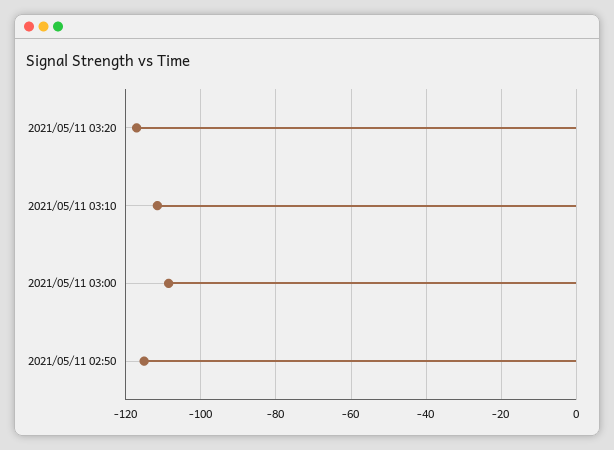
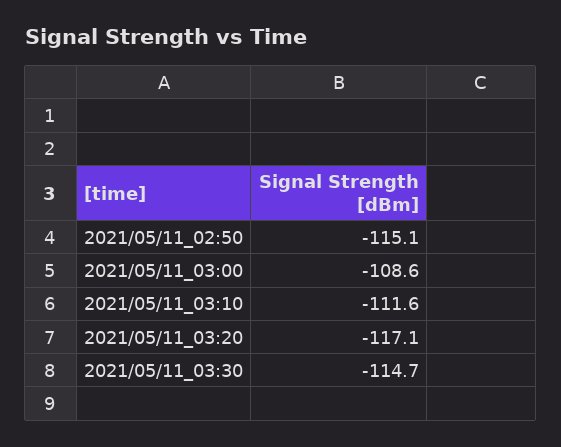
2021/05/11_03:30: none -> -114.7

